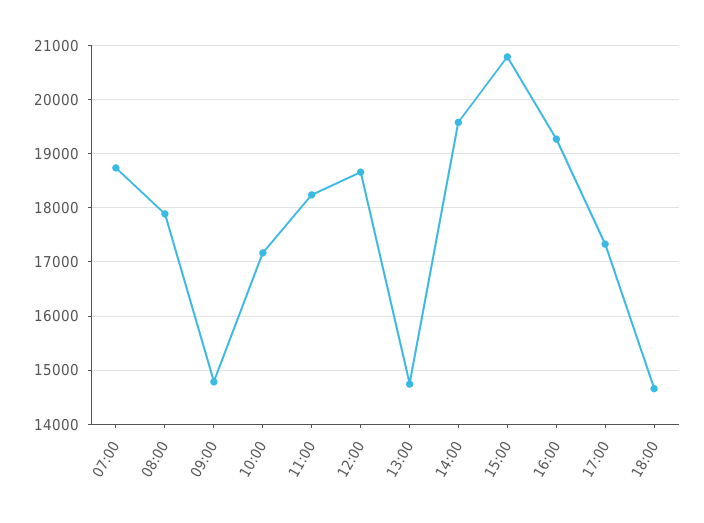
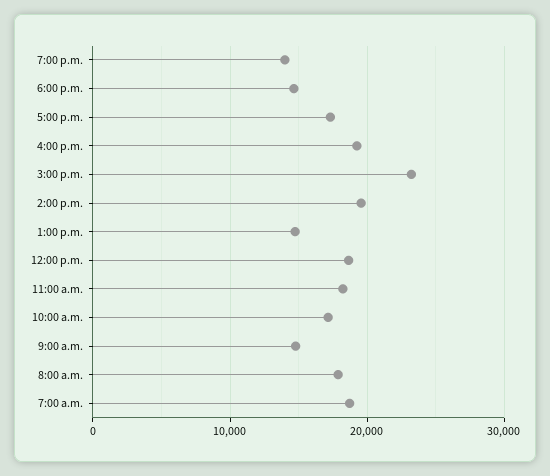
15:00: 20800 -> 23000
7:00 p.m.: none -> 14000

